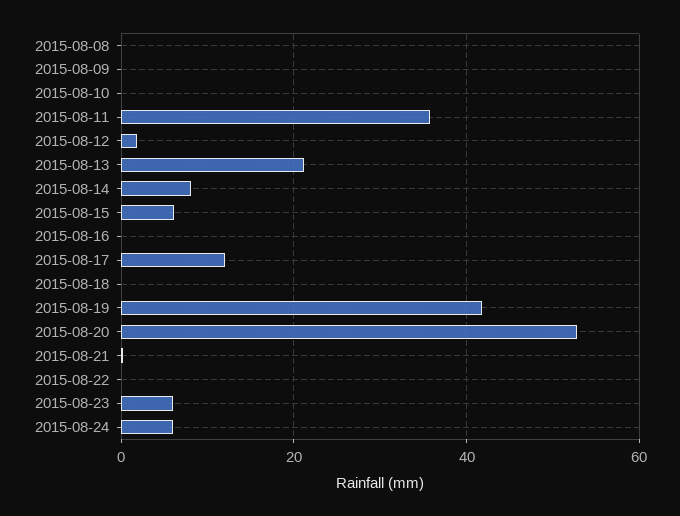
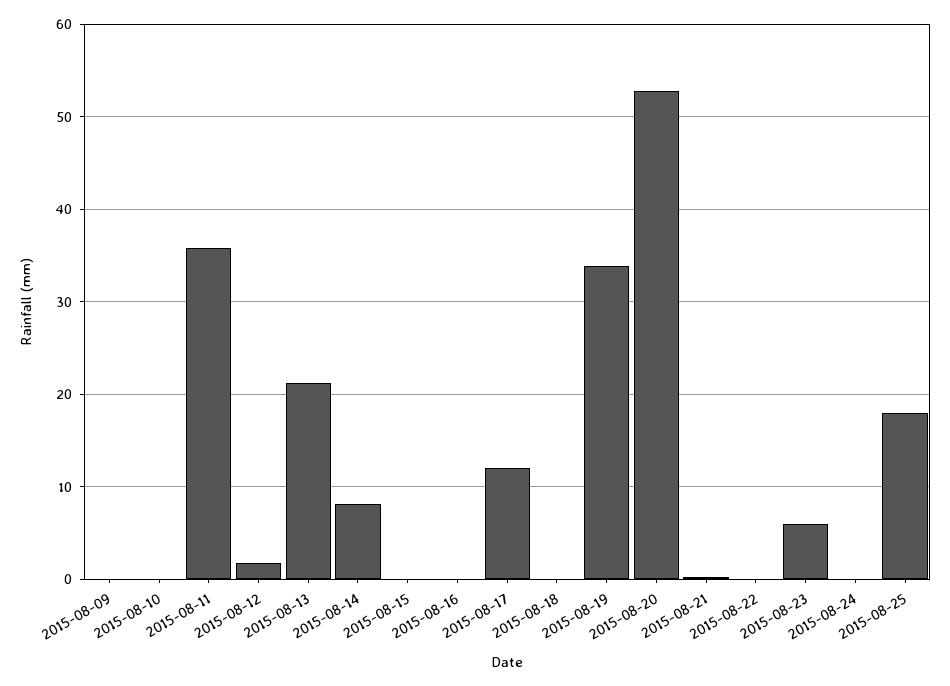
2015-08-08: 0 -> none
2015-08-15: 6 -> 0
2015-08-19: 42 -> 34
2015-08-24: 6 -> 0
2015-08-25: none -> 18

